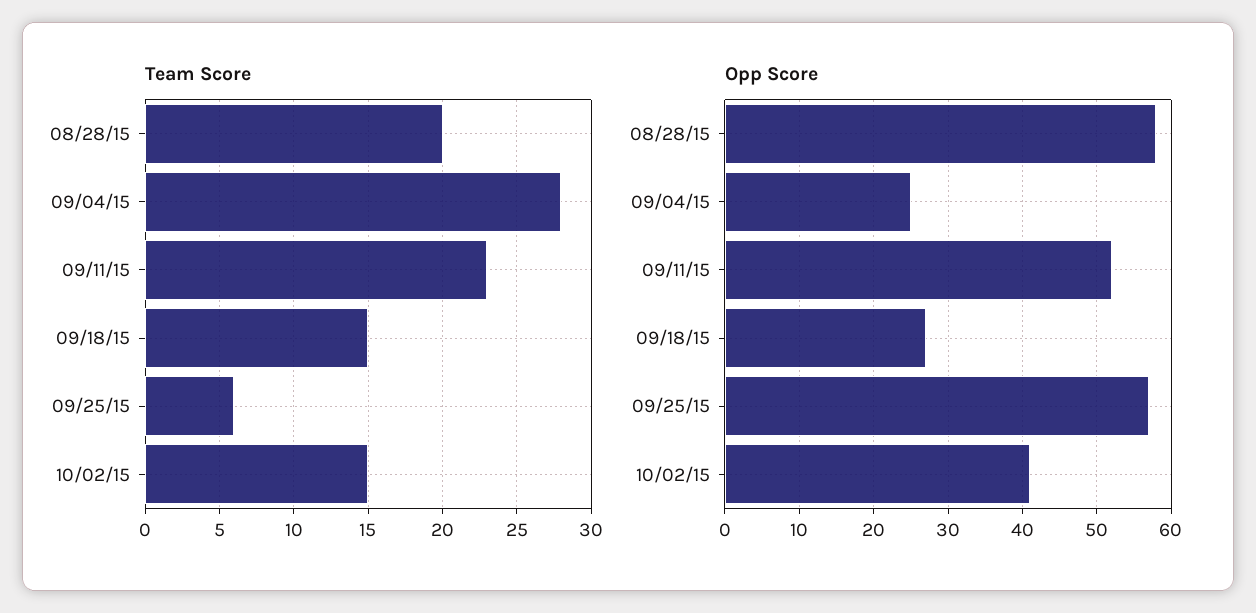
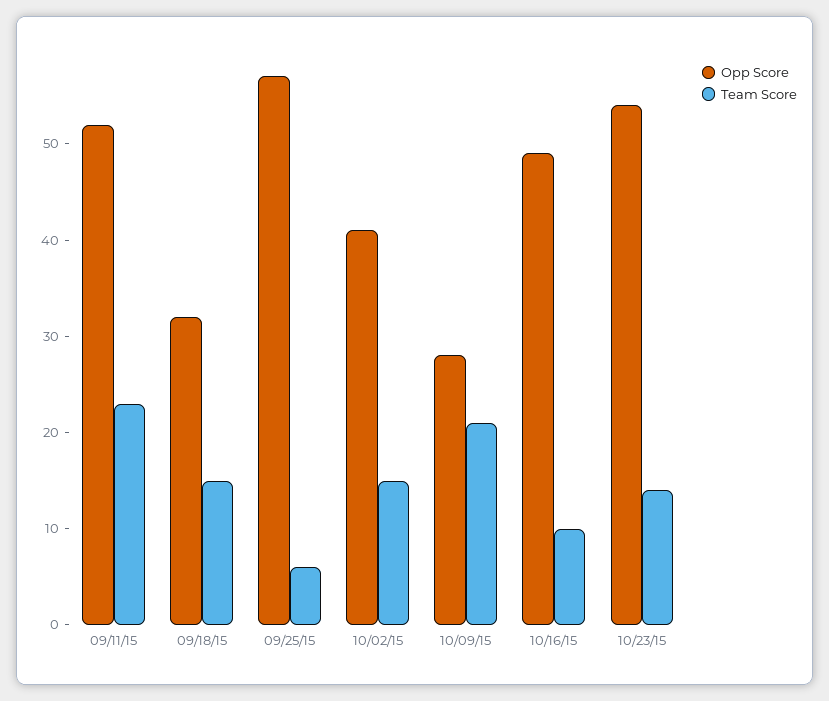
Team Score, 08/28/15: 20 -> none
Team Score, 09/04/15: 28 -> none
Opp Score, 08/28/15: 58 -> none
Opp Score, 09/04/15: 25 -> none
Opp Score, 09/18/15: 27 -> 32
Opp Score, 10/09/15: none -> 28
Team Score, 10/09/15: none -> 21
Opp Score, 10/16/15: none -> 49
Team Score, 10/16/15: none -> 10
Opp Score, 10/23/15: none -> 54
Team Score, 10/23/15: none -> 14

